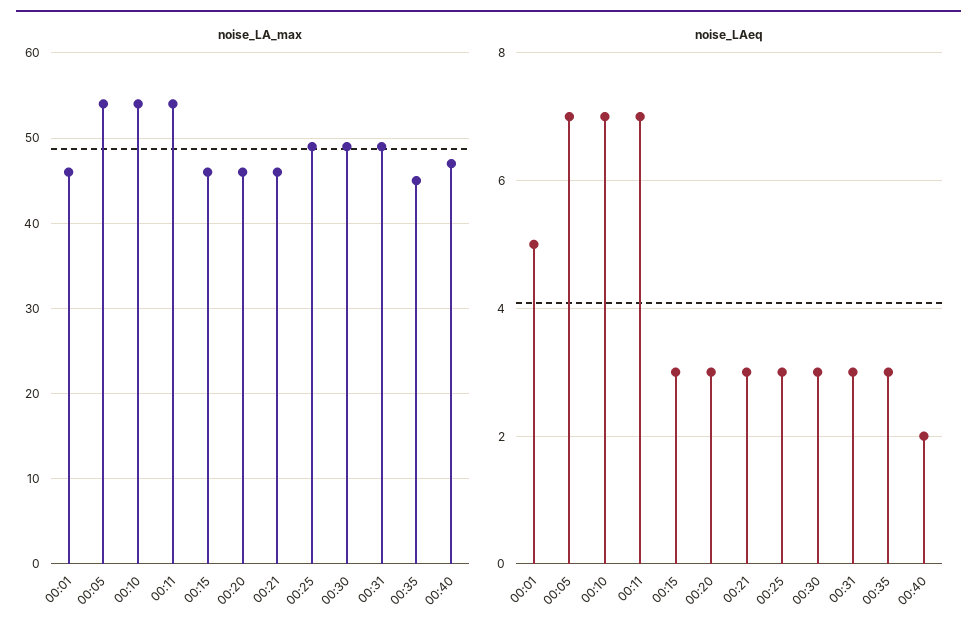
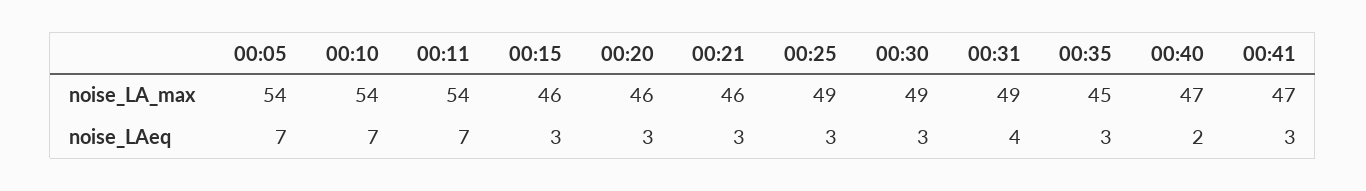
noise_LA_max, 00:01: 46 -> none
noise_LAeq, 00:01: 5 -> none
noise_LAeq, 00:31: 3 -> 4
noise_LA_max, 00:41: none -> 47
noise_LAeq, 00:41: none -> 3

